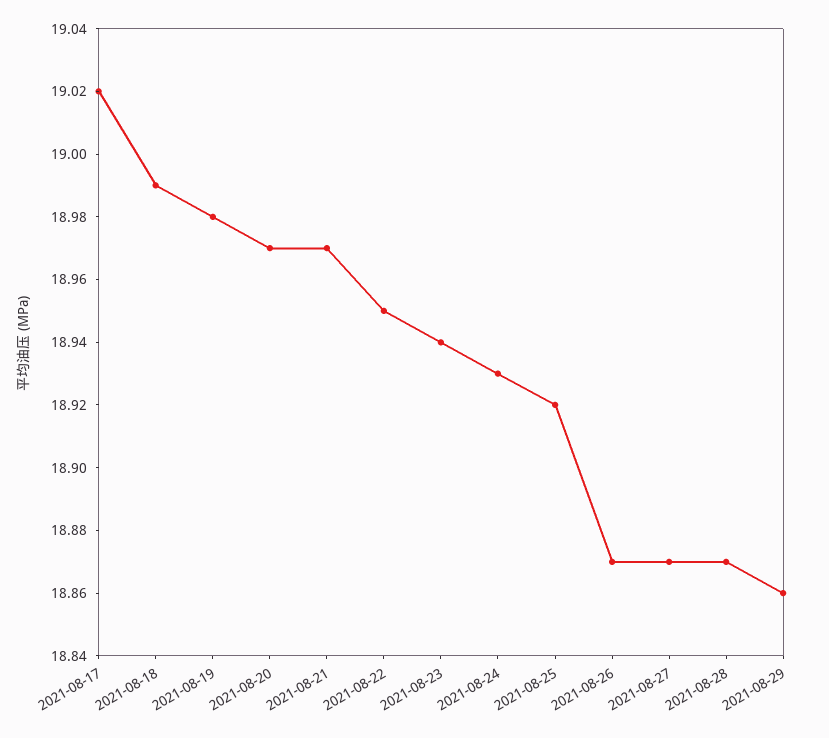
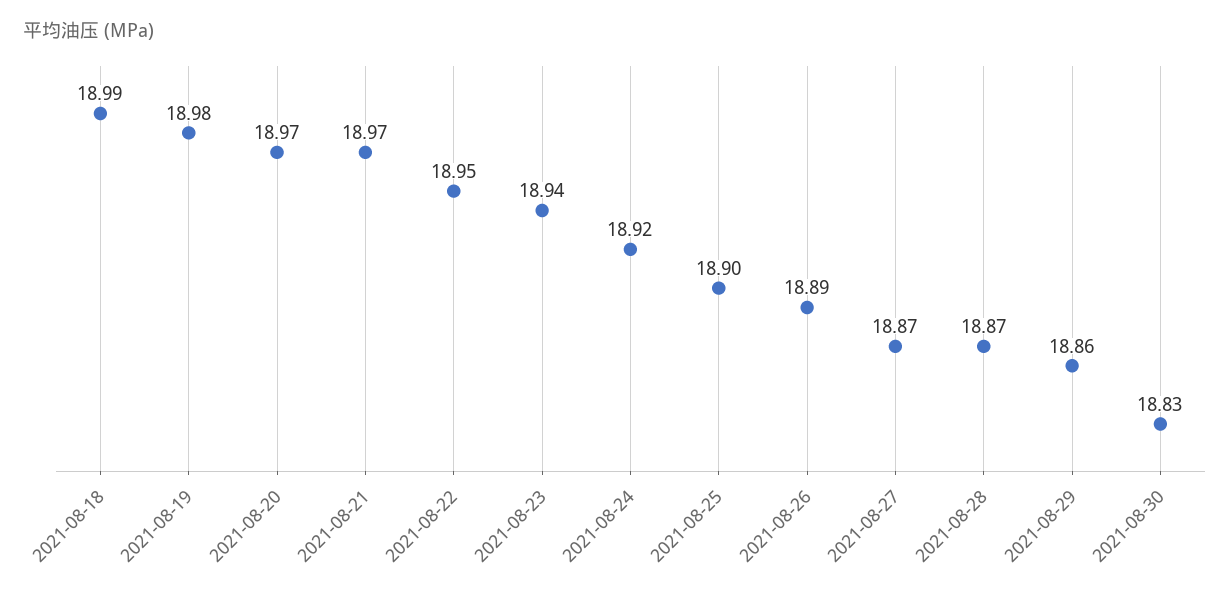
2021-08-17: 19.02 -> none
2021-08-24: 18.93 -> 18.92
2021-08-25: 18.92 -> 18.9
2021-08-26: 18.87 -> 18.89
2021-08-30: none -> 18.83

